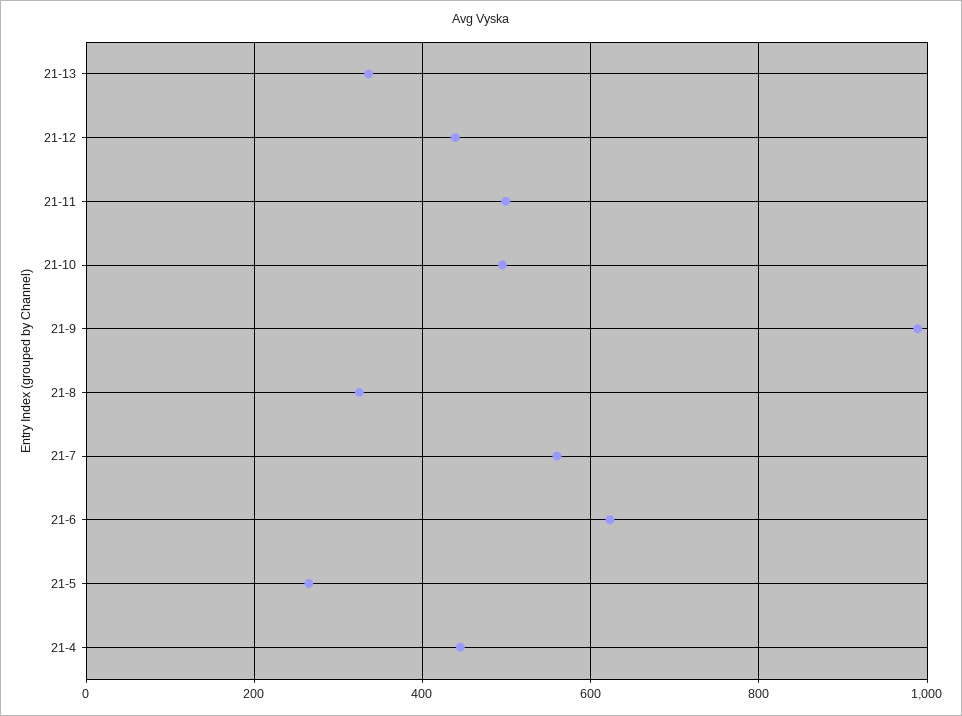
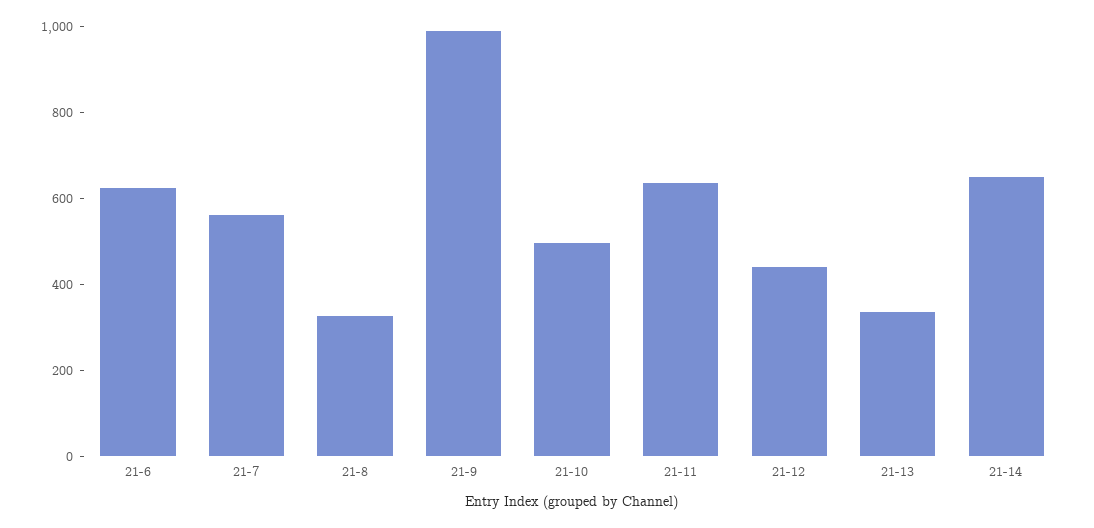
21-11: 500 -> 650
21-5: 260 -> none
21-4: 440 -> none
21-14: none -> 650

